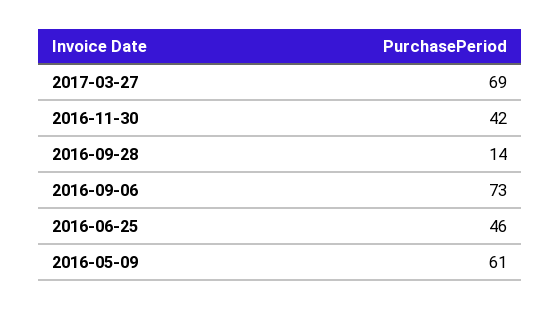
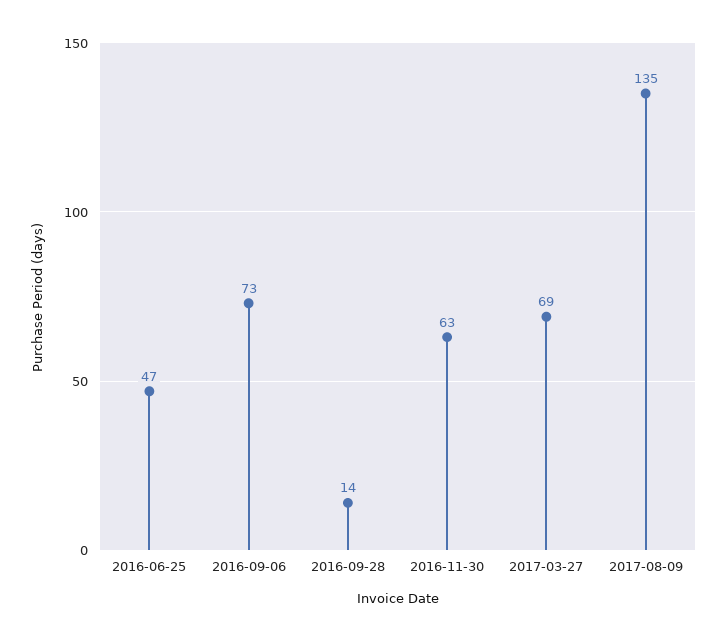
2016-11-30: 42 -> 63
2016-06-25: 46 -> 47
2016-05-09: 61 -> none
2017-08-09: none -> 135

